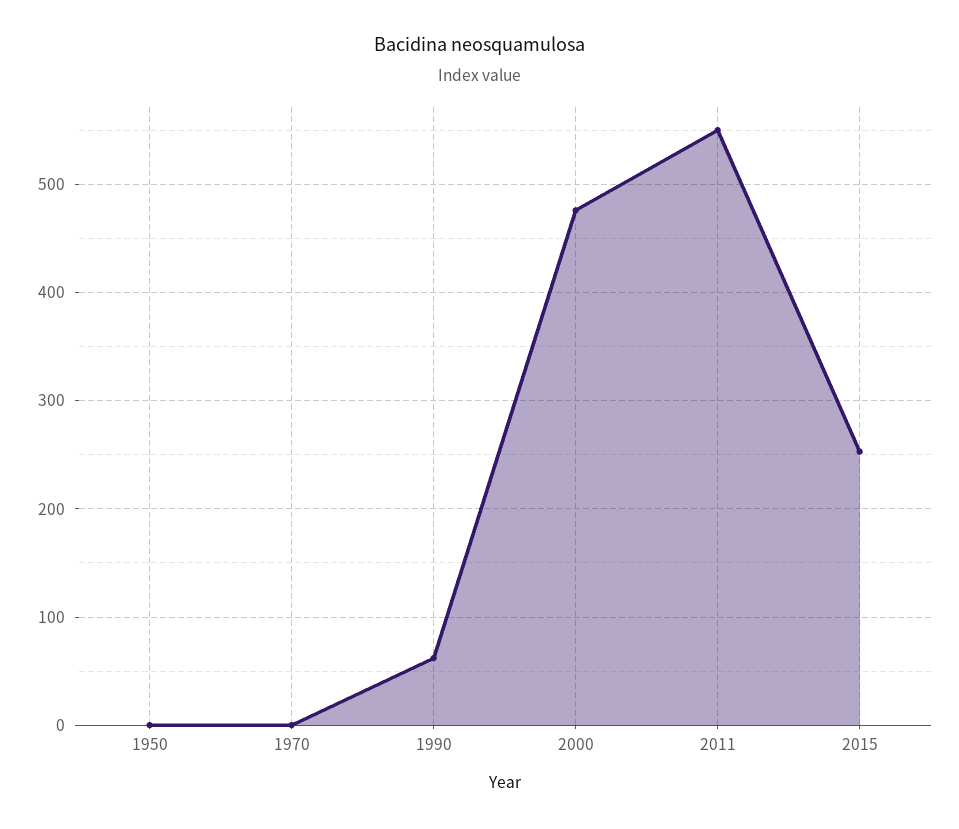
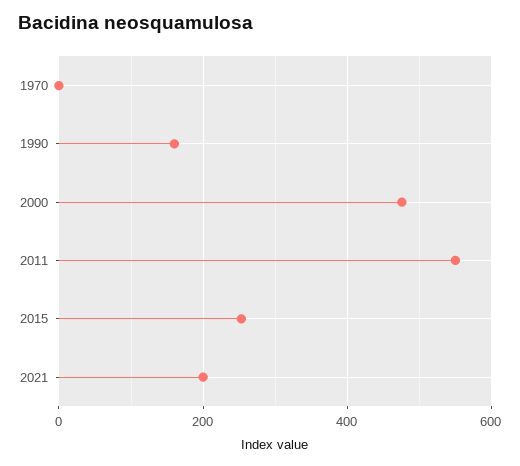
1950: 0 -> none
1990: 60 -> 160
2021: none -> 200

